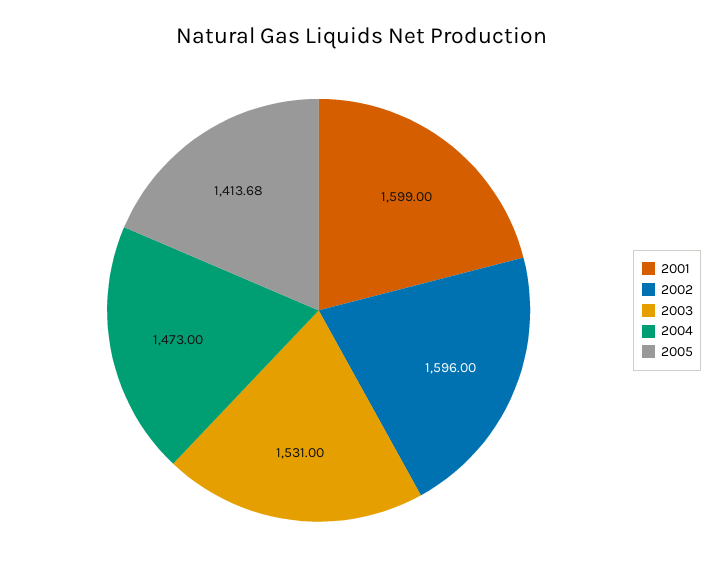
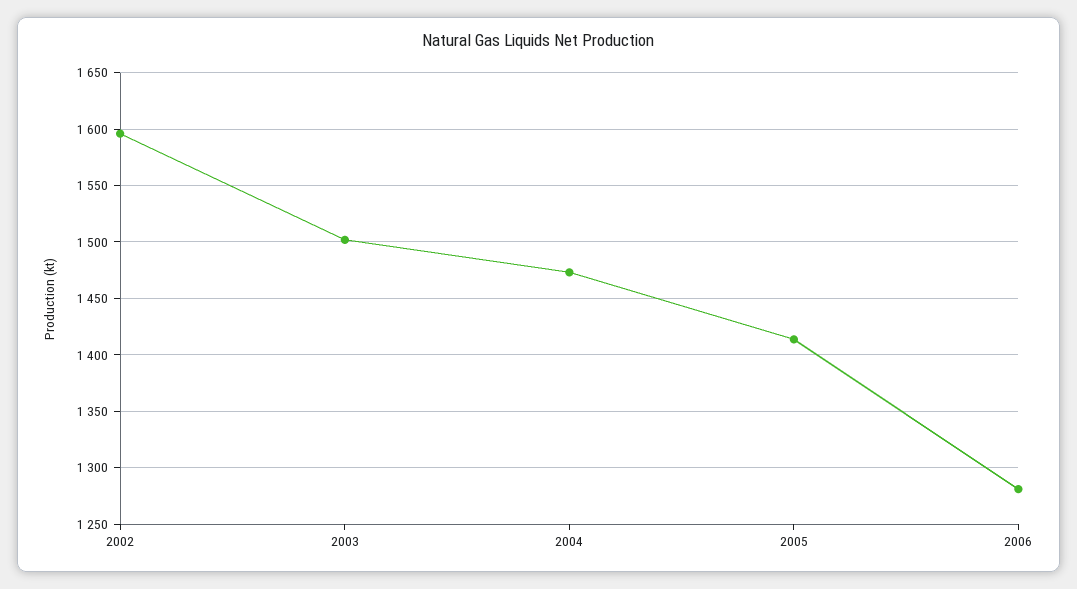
2001: 1599 -> none
2003: 1531 -> 1500
2006: none -> 1280

